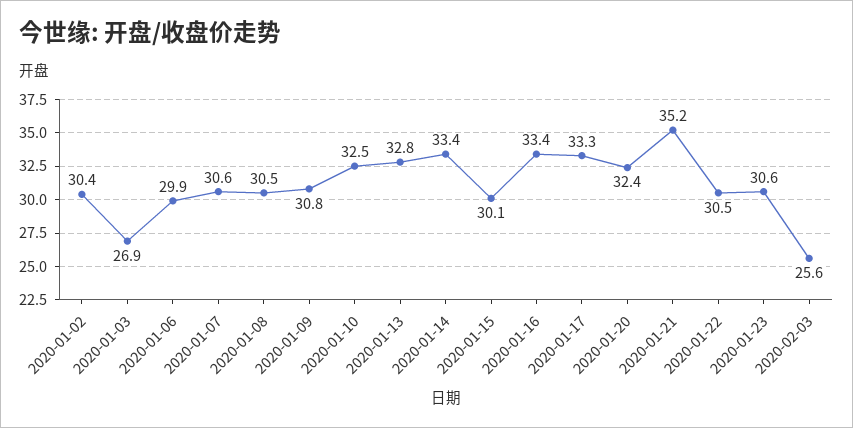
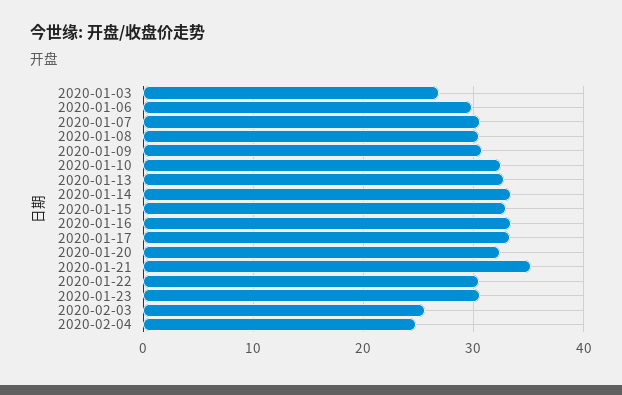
2020-01-02: 30.4 -> none
2020-01-15: 30.1 -> 33
2020-02-04: none -> 25

